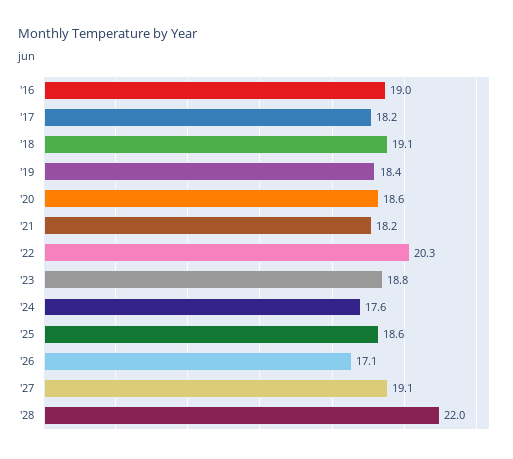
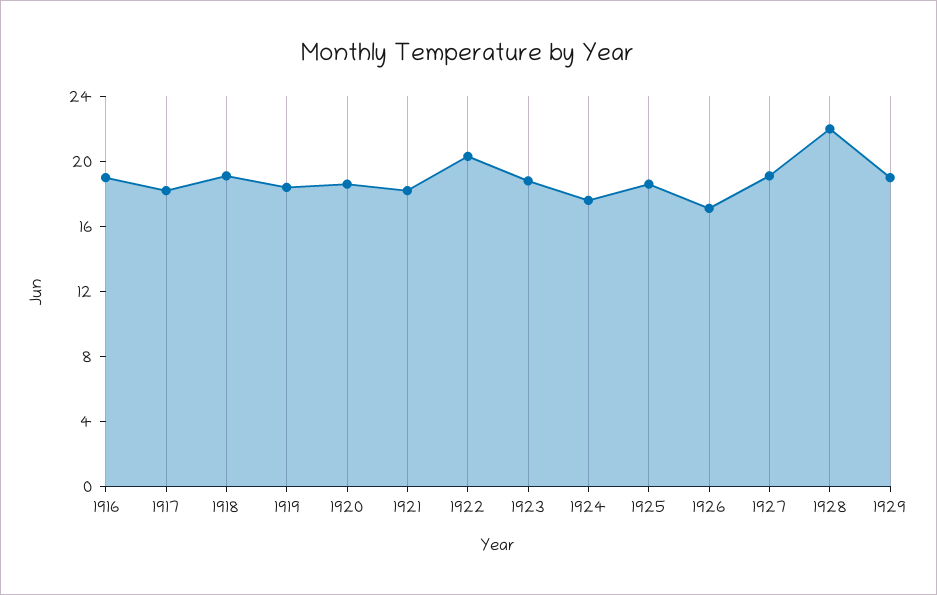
1929: none -> 19

